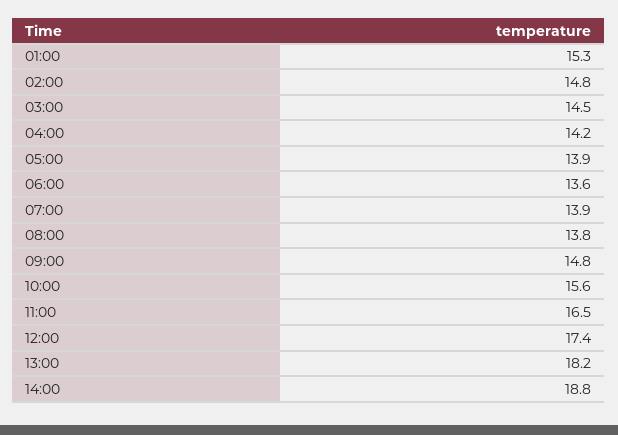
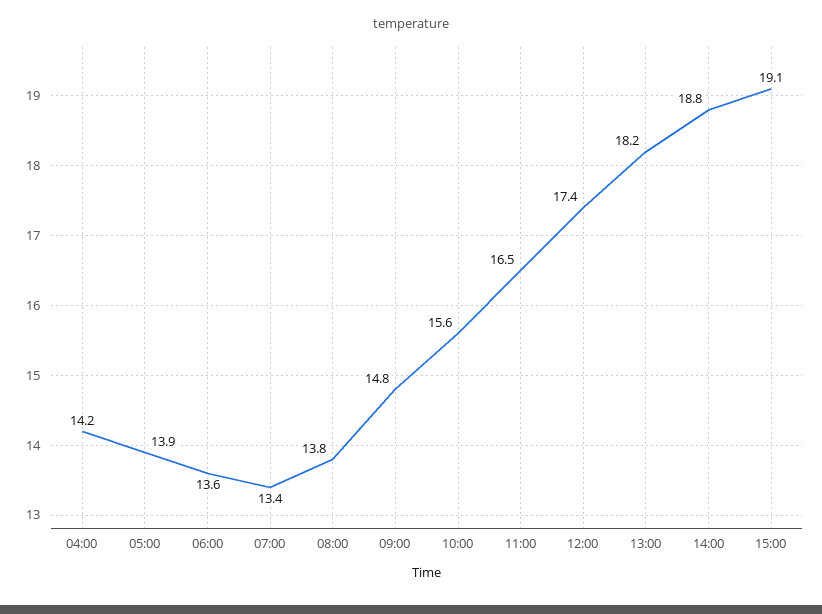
01:00: 15.3 -> none
02:00: 14.8 -> none
03:00: 14.5 -> none
07:00: 13.9 -> 13.4
15:00: none -> 19.1

